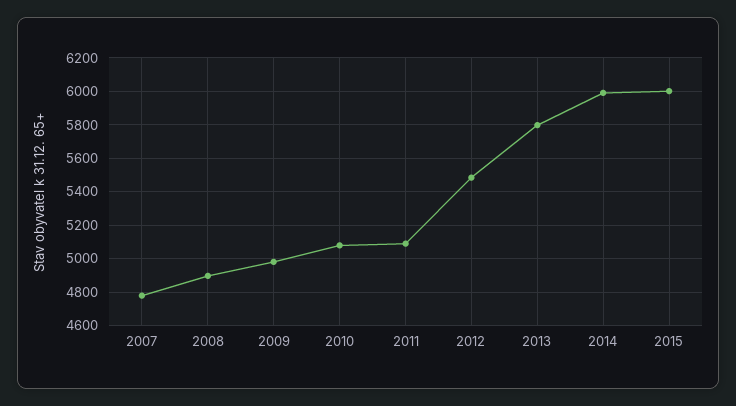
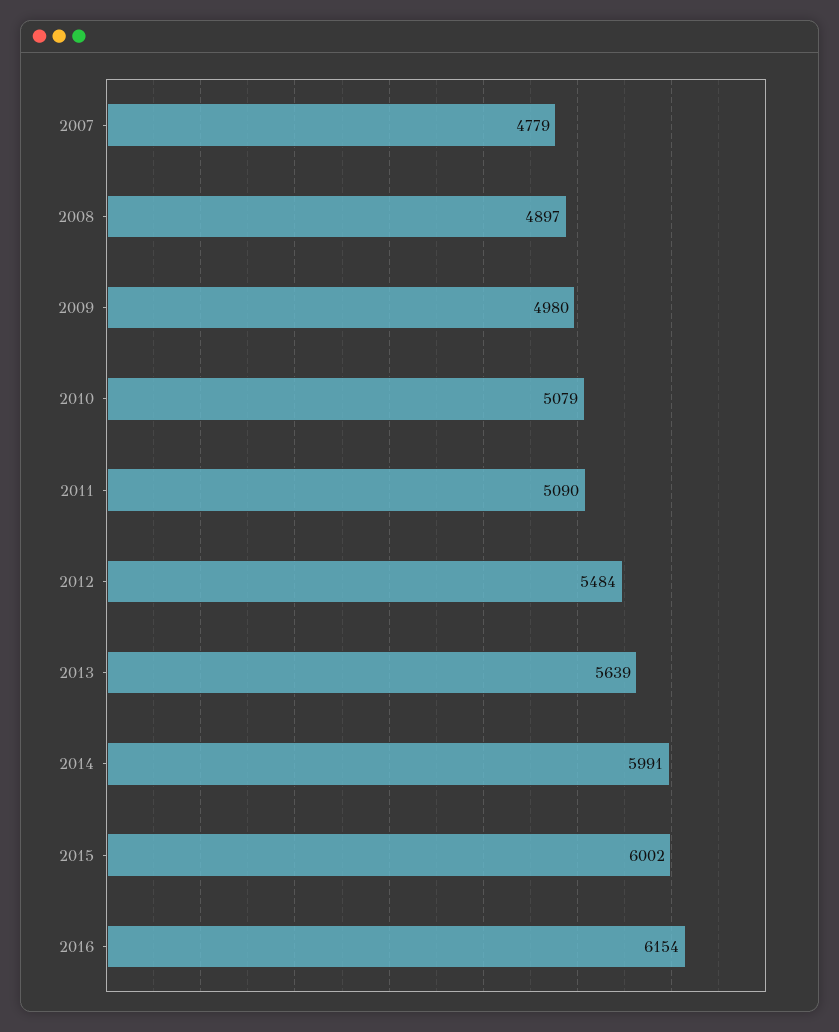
2013: 5800 -> 5639
2016: none -> 6154

